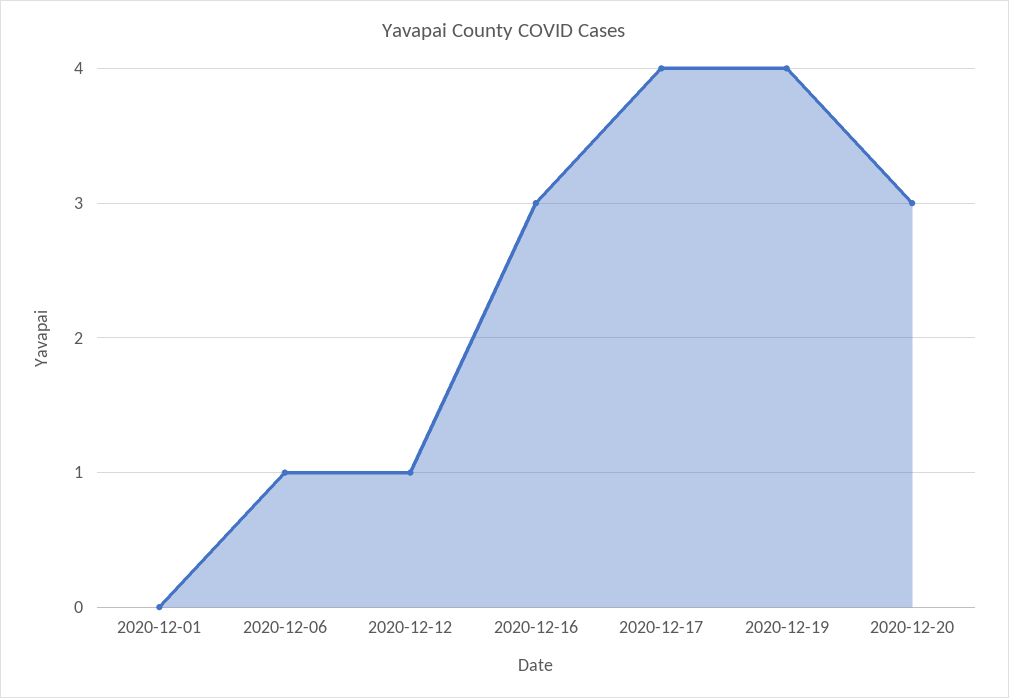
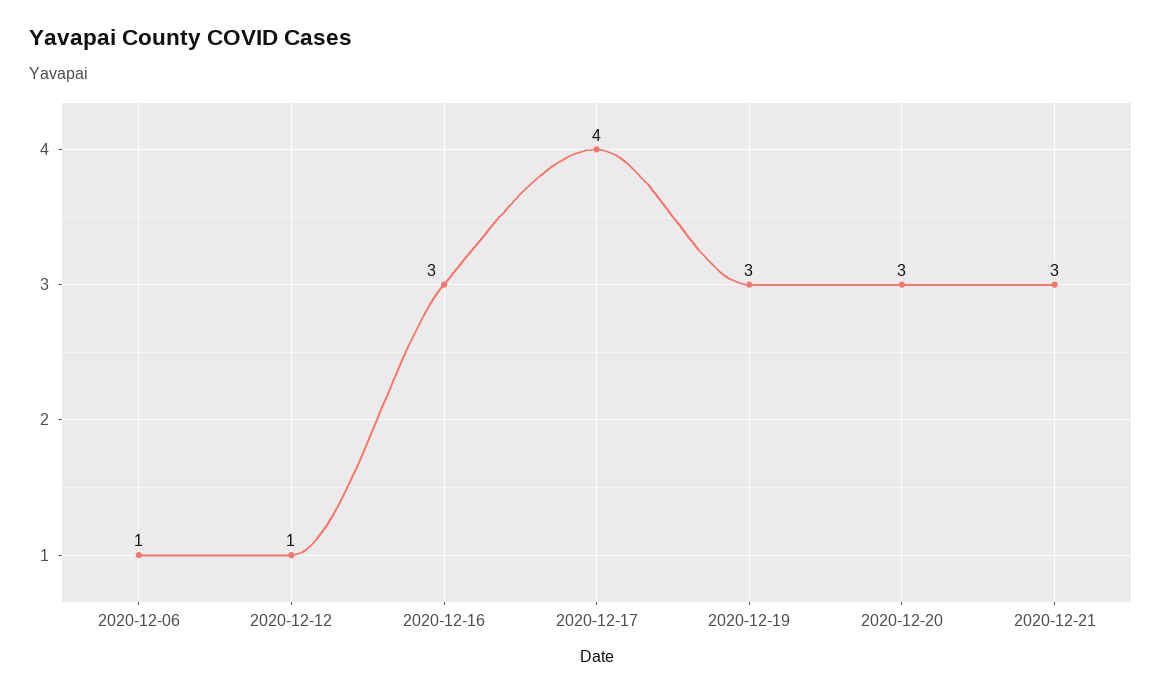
2020-12-01: 0 -> none
2020-12-19: 4 -> 3
2020-12-21: none -> 3

